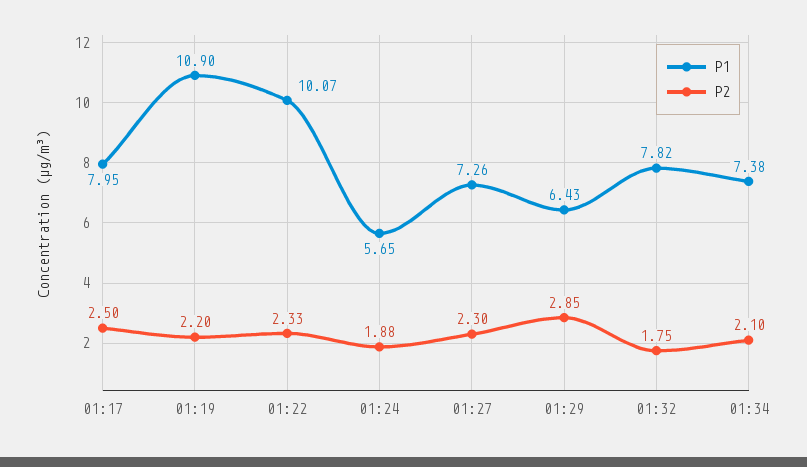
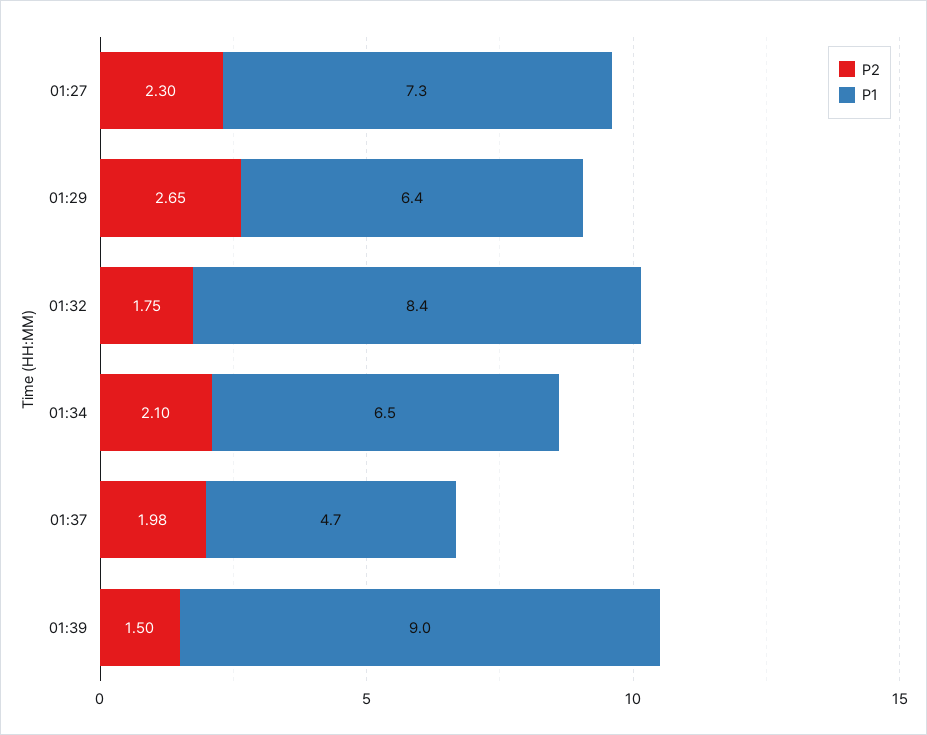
P1, 01:17: 7.95 -> none
P2, 01:17: 2.5 -> none
P1, 01:19: 10.9 -> none
P2, 01:19: 2.2 -> none
P1, 01:22: 10.07 -> none
P2, 01:22: 2.33 -> none
P1, 01:24: 5.65 -> none
P2, 01:24: 1.88 -> none
P2, 01:29: 2.85 -> 2.65
P1, 01:32: 7.82 -> 8.4
P1, 01:34: 7.38 -> 6.5
P2, 01:37: none -> 1.98
P1, 01:37: none -> 4.7
P2, 01:39: none -> 1.5
P1, 01:39: none -> 9

